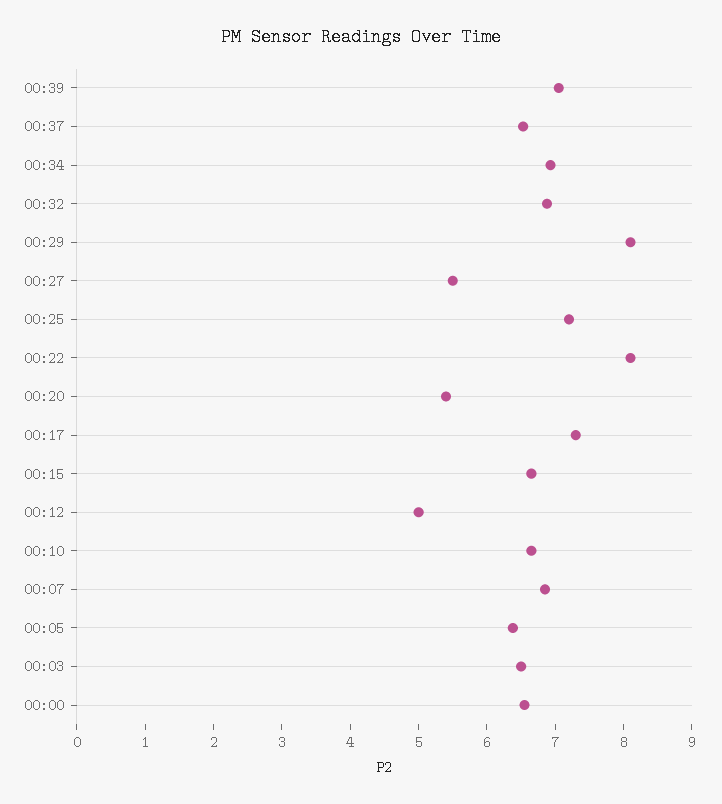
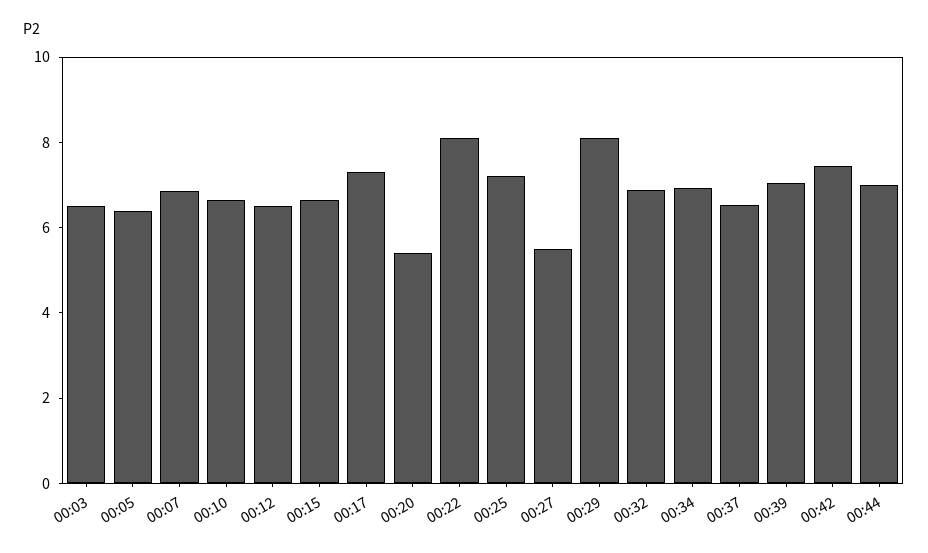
00:12: 5 -> 6.5
00:00: 6.6 -> none
00:42: none -> 7.5
00:44: none -> 7

